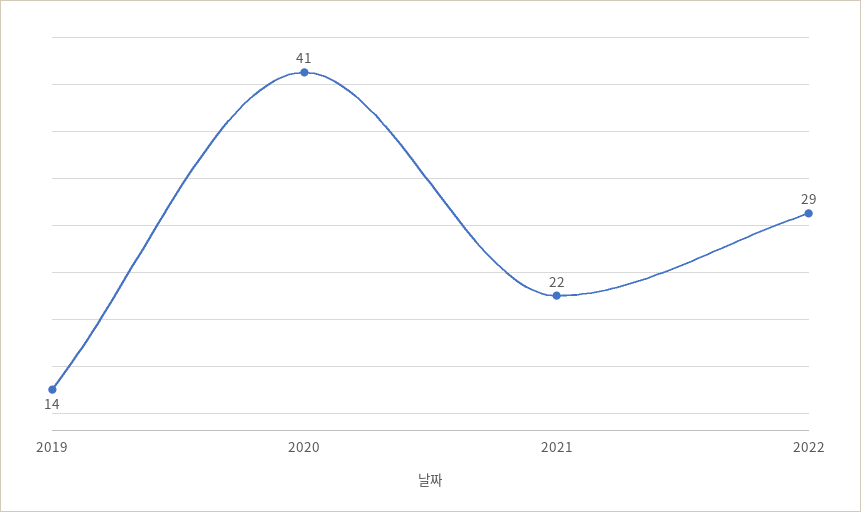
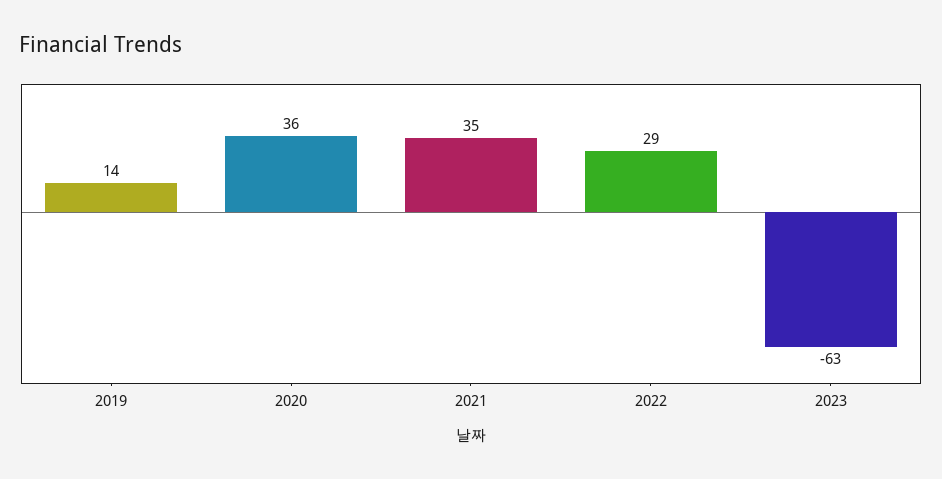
2020: 41 -> 36
2021: 22 -> 35
2023: none -> -63

